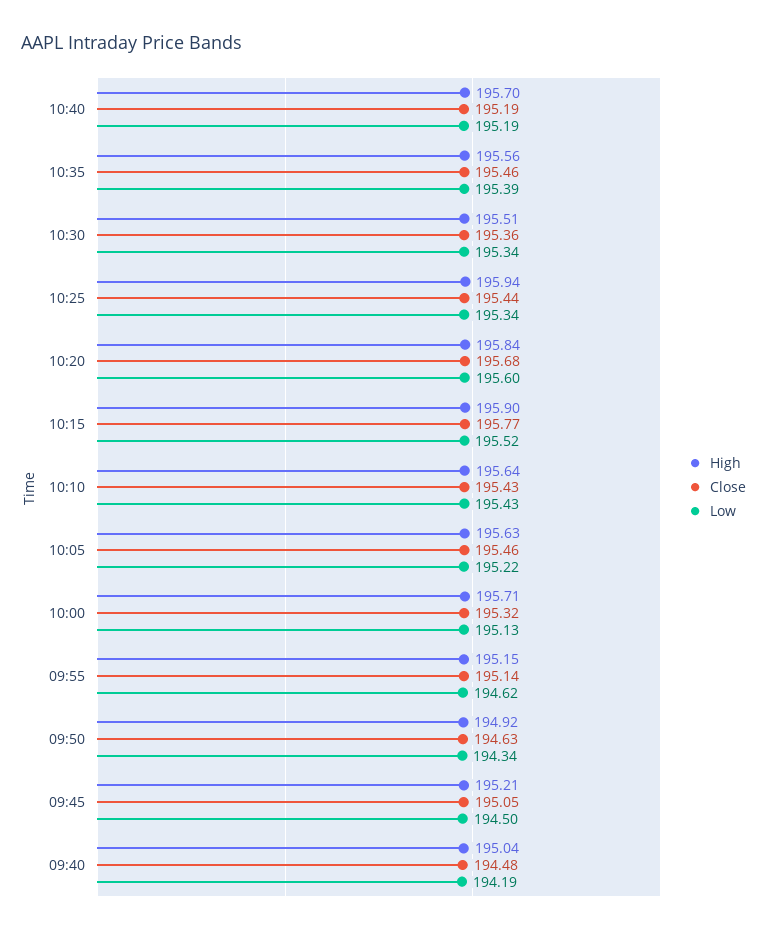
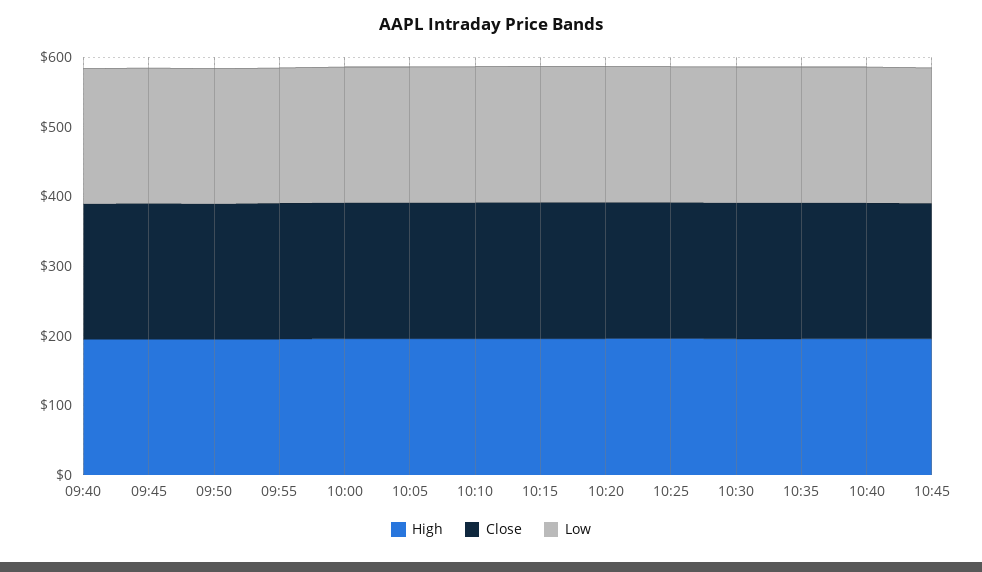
High, 10:45: none -> 200
Close, 10:45: none -> 200
Low, 10:45: none -> 200

